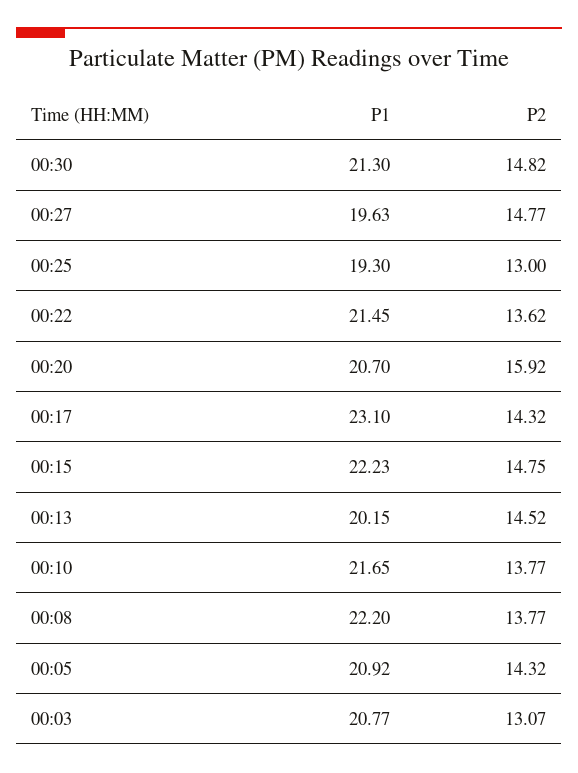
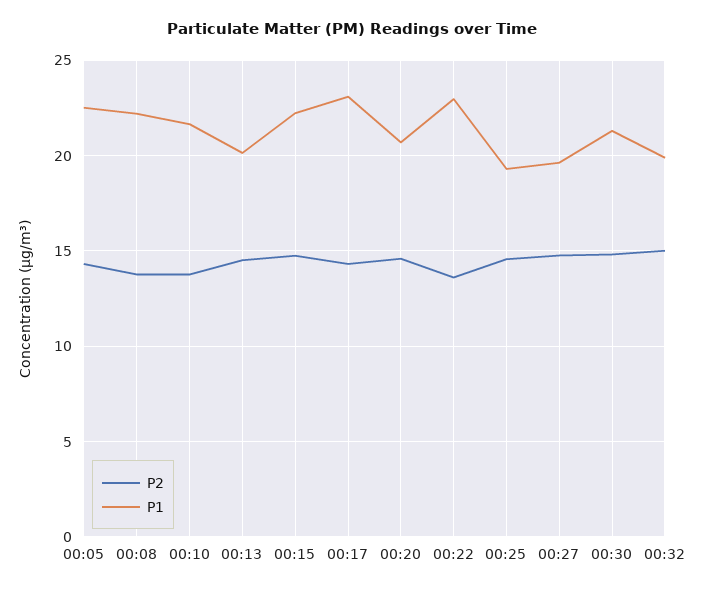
P2, 00:25: 13 -> 14.5
P1, 00:22: 21.45 -> 23
P2, 00:20: 15.92 -> 14.5
P1, 00:05: 20.92 -> 22.5
P1, 00:03: 20.77 -> none
P2, 00:03: 13.07 -> none
P2, 00:32: none -> 15
P1, 00:32: none -> 20

